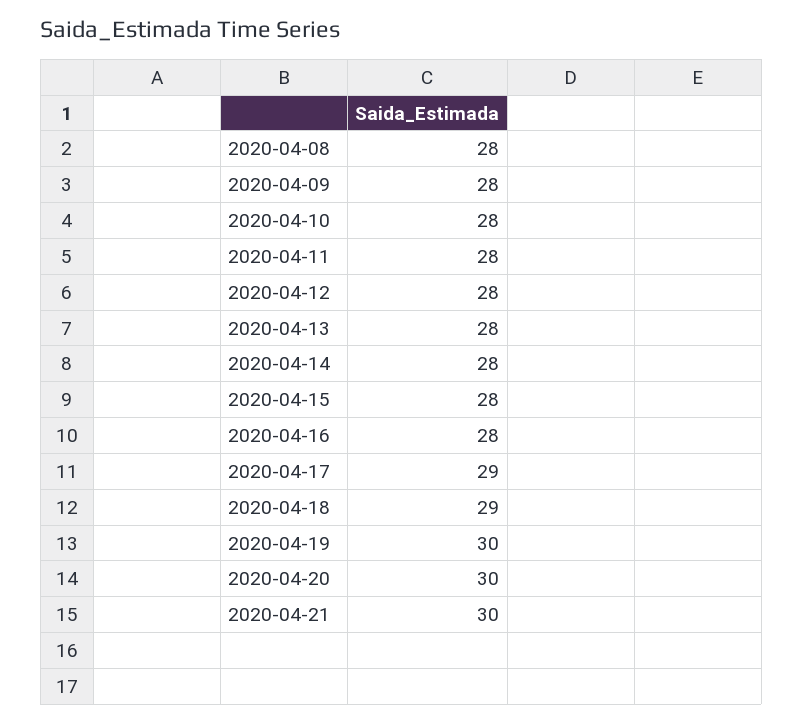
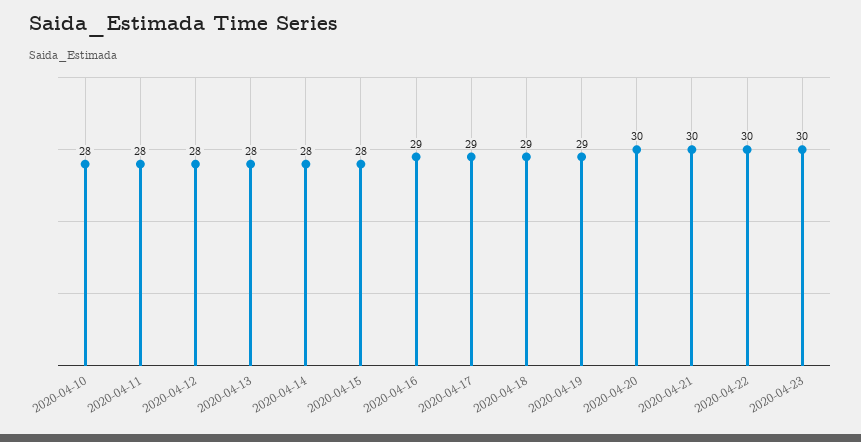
2020-04-08: 28 -> none
2020-04-09: 28 -> none
2020-04-16: 28 -> 29
2020-04-19: 30 -> 29
2020-04-22: none -> 30
2020-04-23: none -> 30

